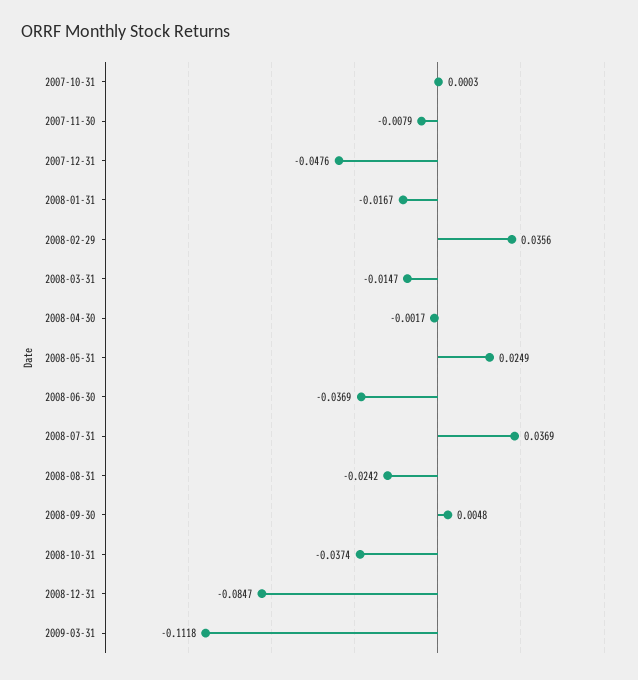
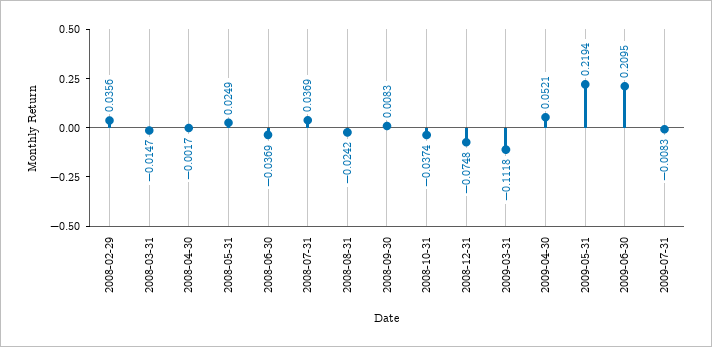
2007-10-31: 0.0003 -> none
2007-11-30: -0.0079 -> none
2007-12-31: -0.0476 -> none
2008-01-31: -0.0167 -> none
2008-09-30: 0.0048 -> 0.0083
2008-12-31: -0.0847 -> -0.0748
2009-04-30: none -> 0.0521
2009-05-31: none -> 0.2194
2009-06-30: none -> 0.2095
2009-07-31: none -> -0.0083

